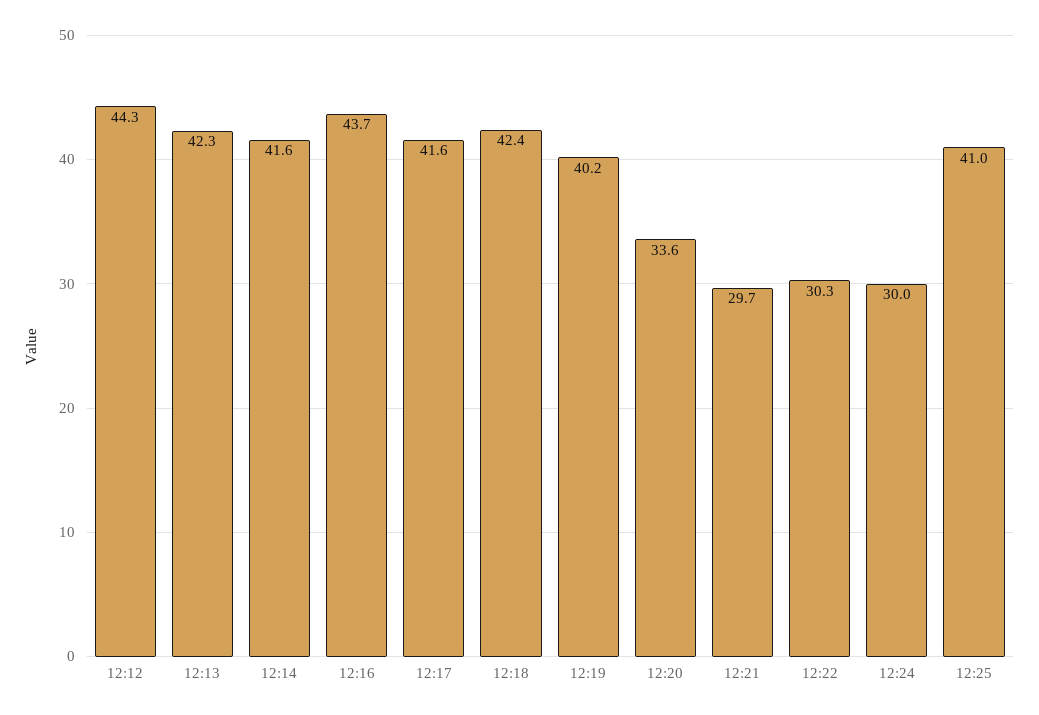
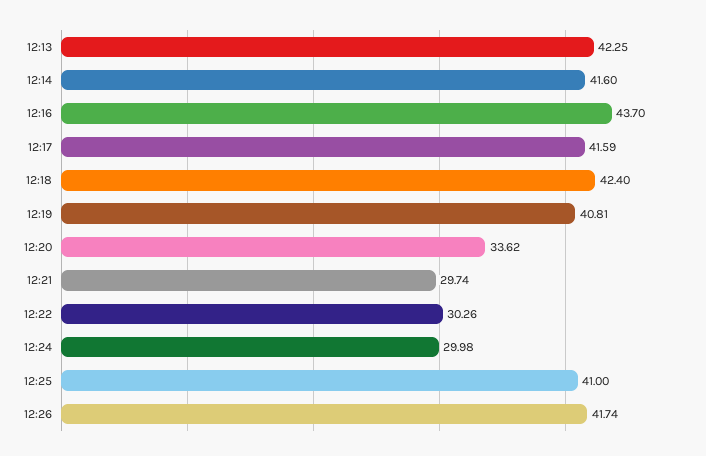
12:12: 44.3 -> none
12:19: 40.2 -> 40.81
12:26: none -> 41.74

